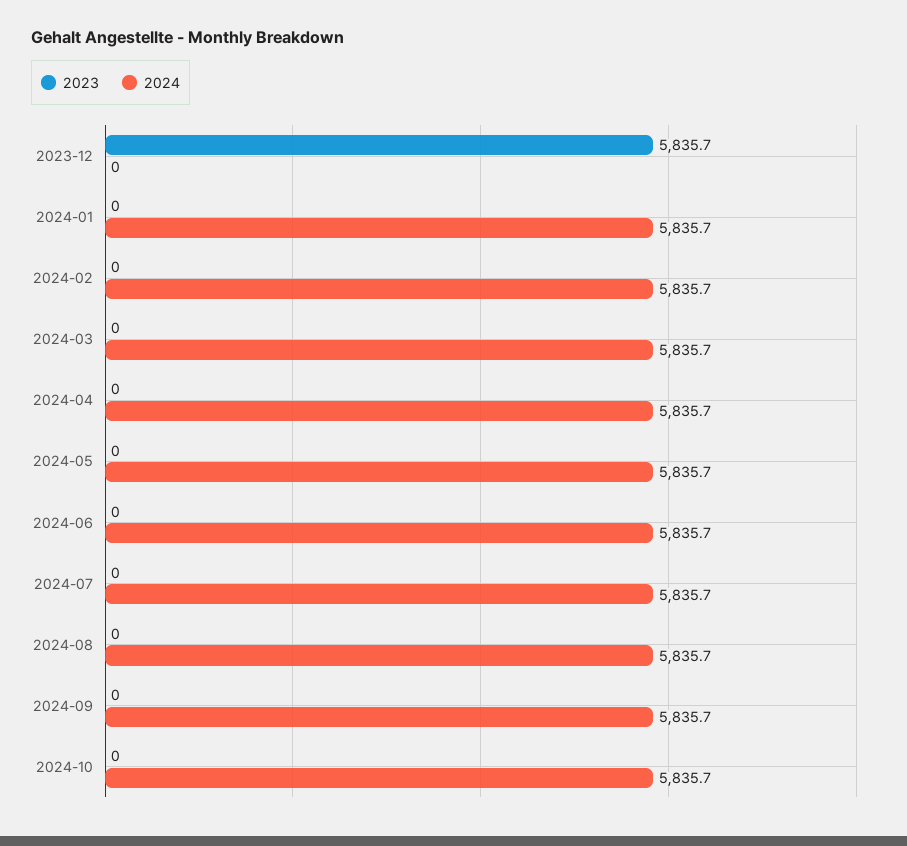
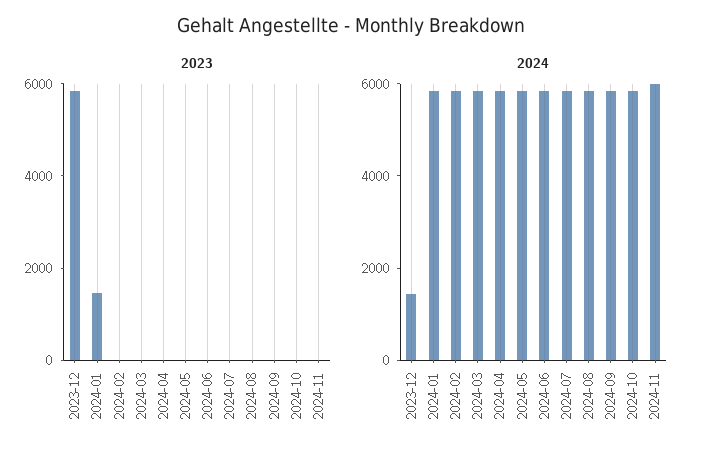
2024, 2023-12: 0 -> 1500
2023, 2024-01: 0 -> 1500
2023, 2024-11: none -> 0
2024, 2024-11: none -> 6000

